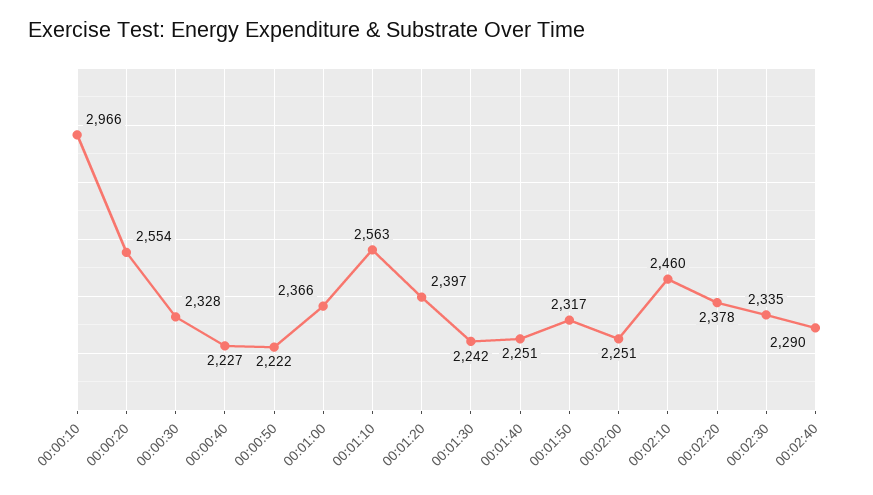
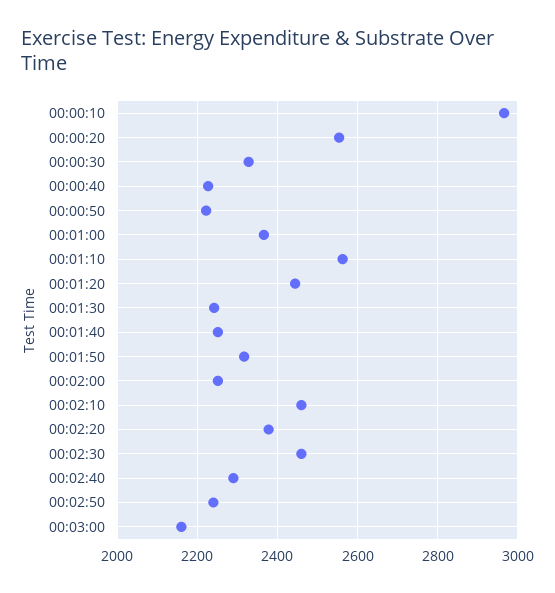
00:01:20: 2397 -> 2440
00:02:30: 2335 -> 2460
00:02:50: none -> 2240
00:03:00: none -> 2160

